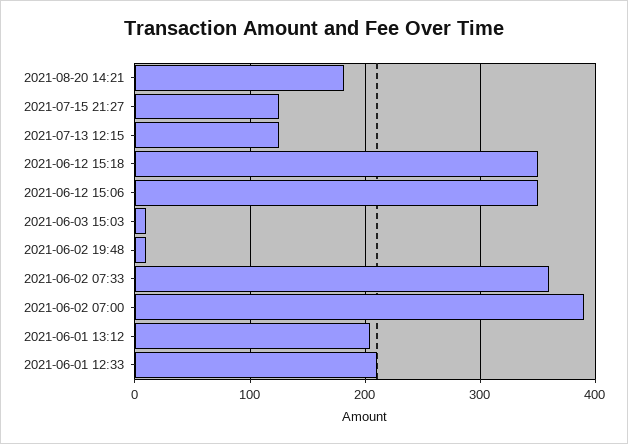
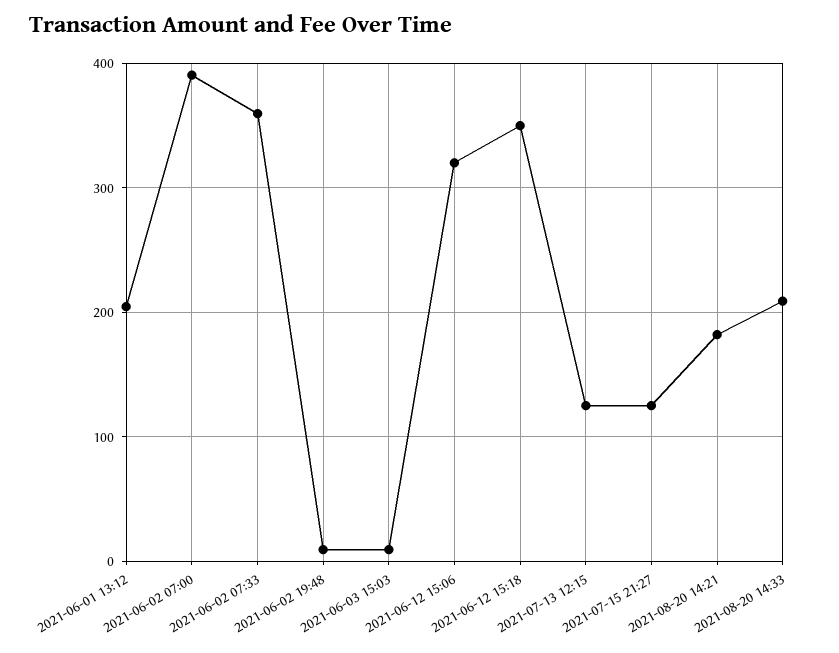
2021-06-12 15:06: 350 -> 320
2021-06-01 12:33: 210 -> none
2021-08-20 14:33: none -> 210

